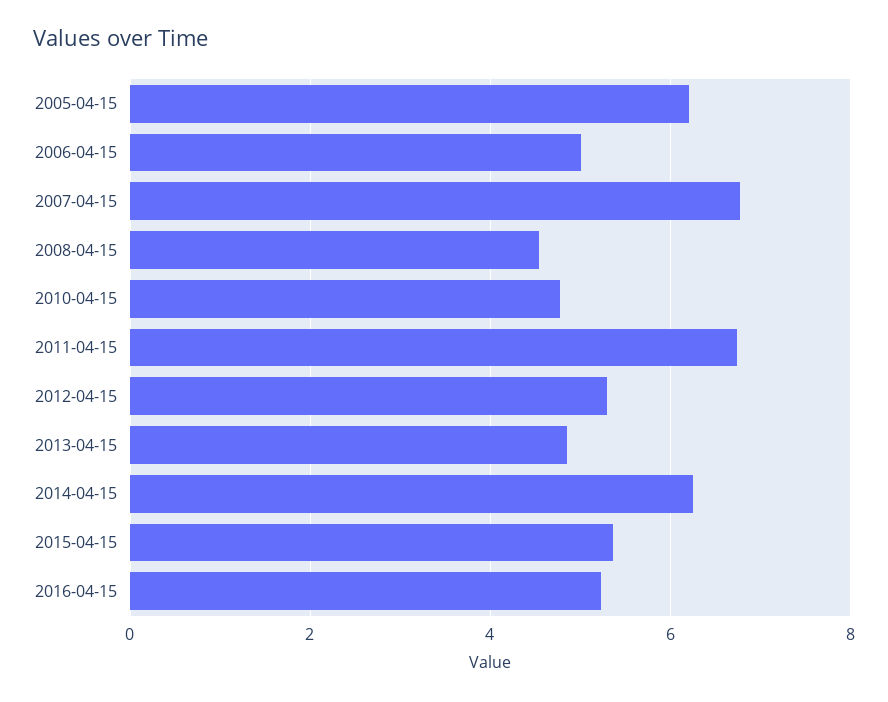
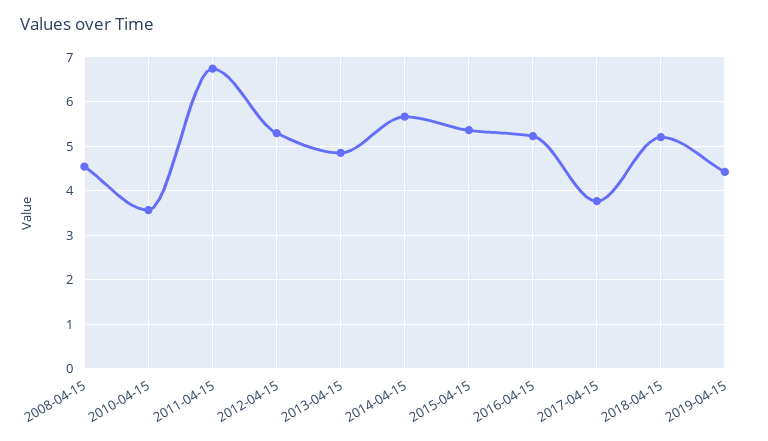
2005-04-15: 6.2 -> none
2006-04-15: 5 -> none
2007-04-15: 6.8 -> none
2010-04-15: 4.8 -> 3.6
2014-04-15: 6.2 -> 5.6
2017-04-15: none -> 3.8
2018-04-15: none -> 5.2
2019-04-15: none -> 4.4

